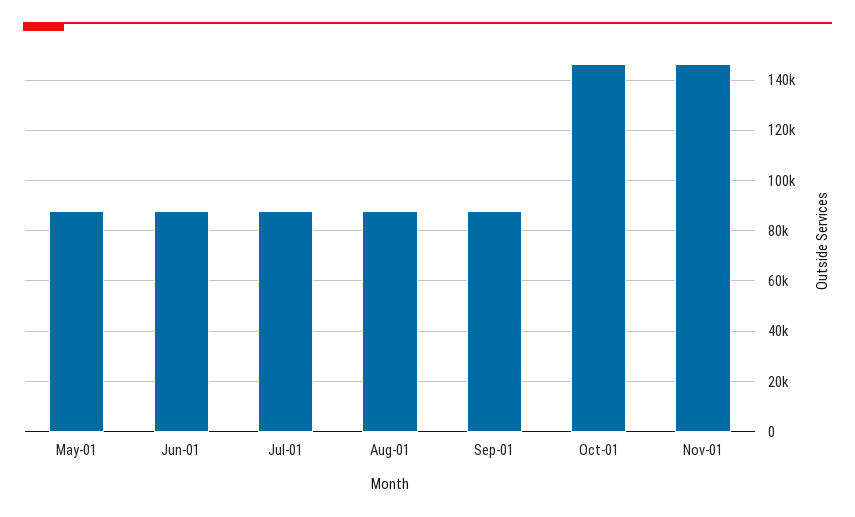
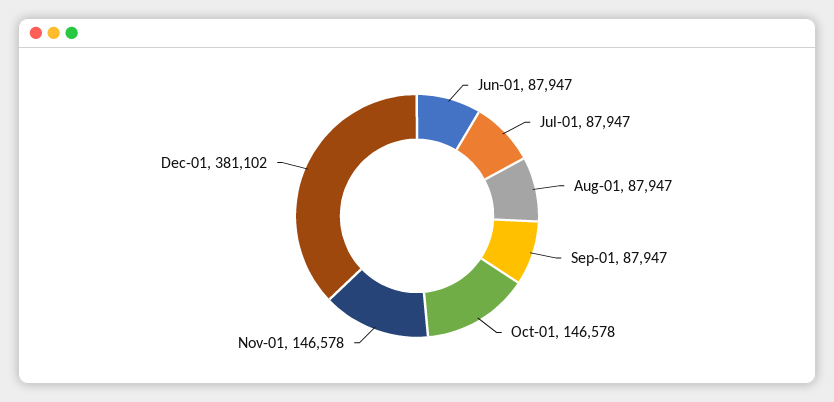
May-01: 87500 -> none
Dec-01: none -> 381102

